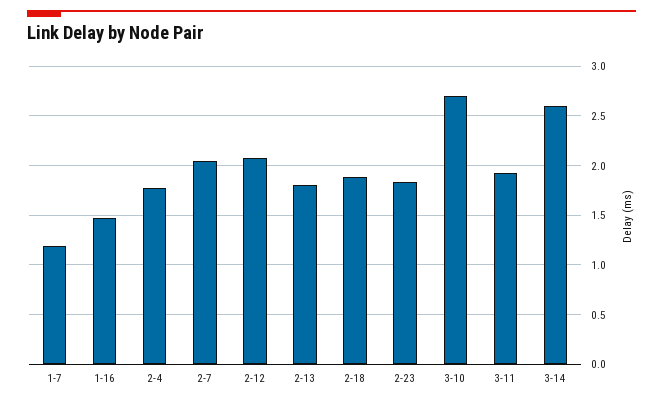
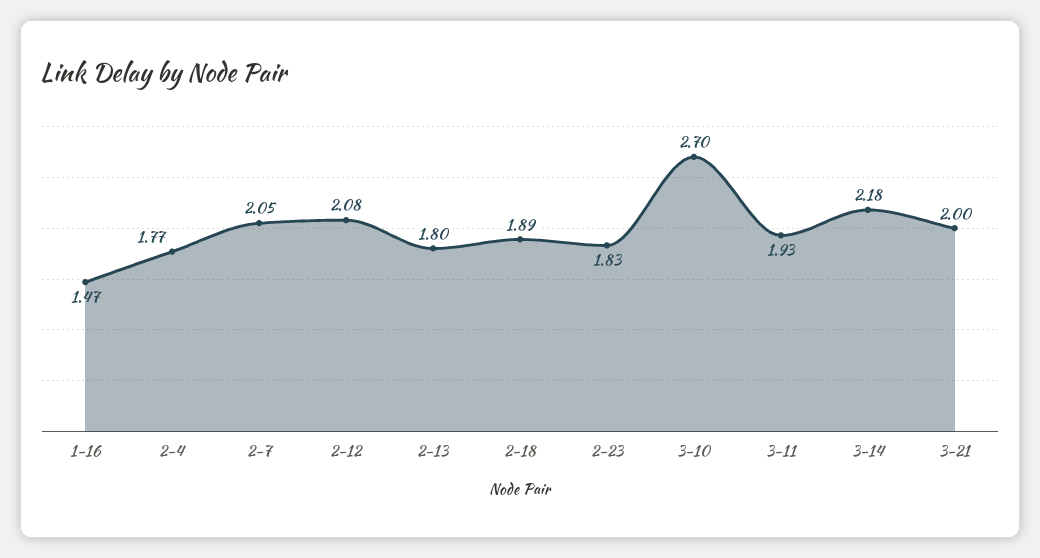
1-7: 1.2 -> none
3-14: 2.6 -> 2.18
3-21: none -> 2

